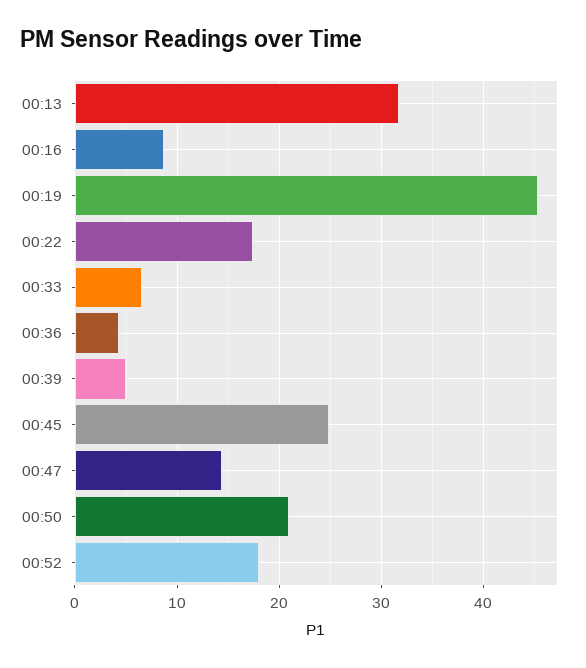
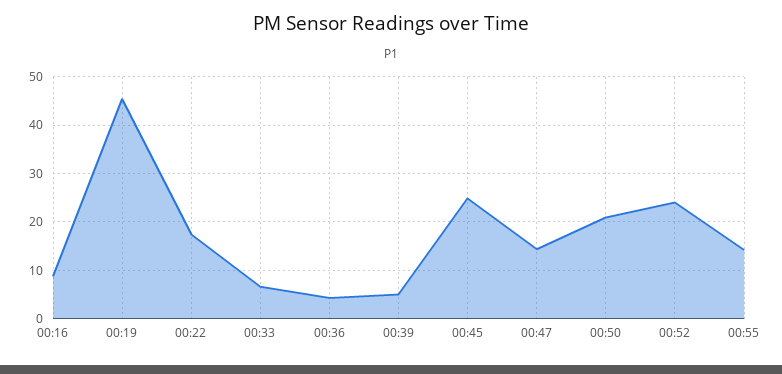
00:13: 32 -> none
00:52: 18 -> 24
00:55: none -> 14

